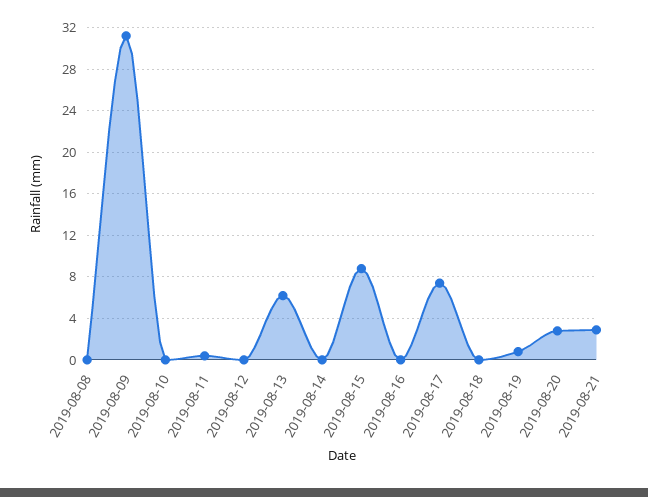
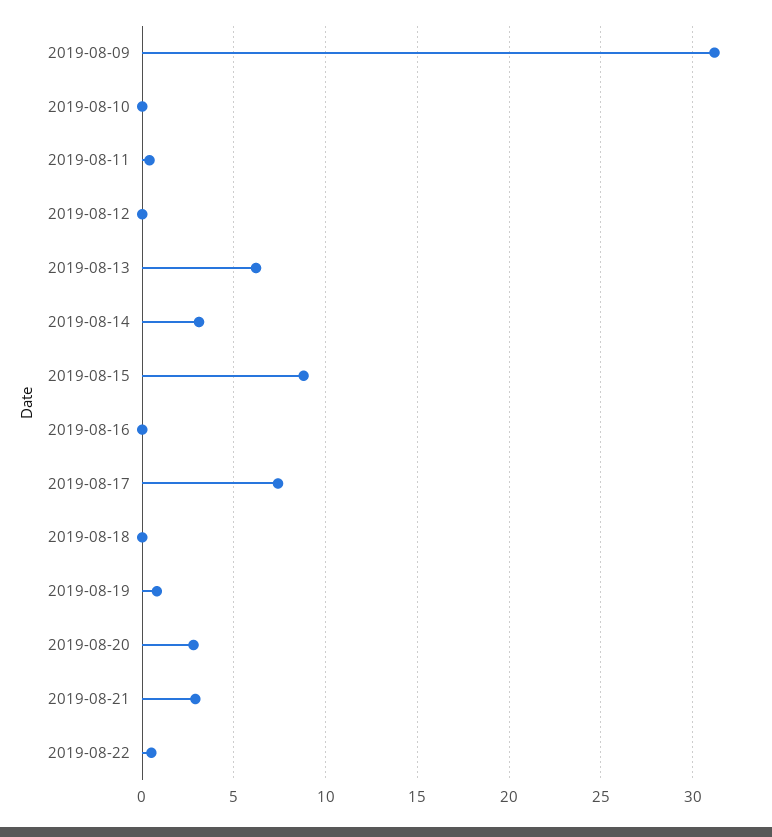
2019-08-08: 0 -> none
2019-08-14: 0 -> 3
2019-08-22: none -> 0.5

